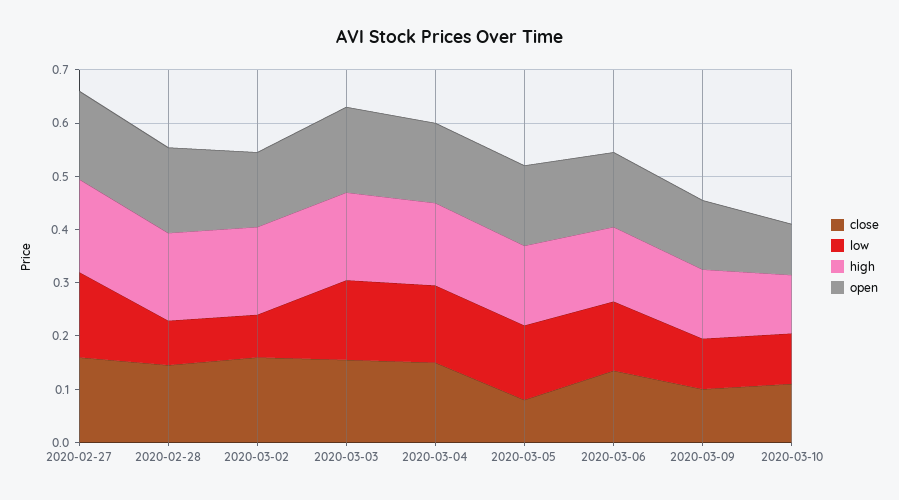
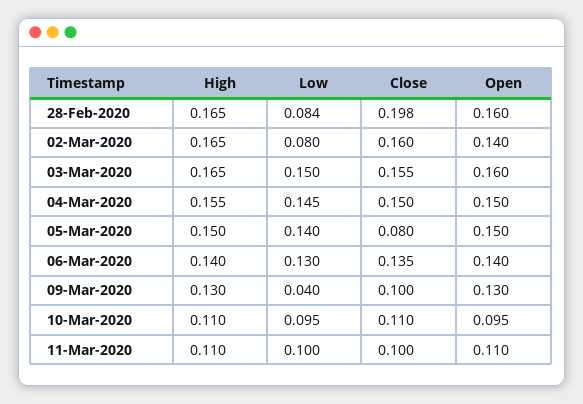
close, 2020-02-27: 0.16 -> none
low, 2020-02-27: 0.16 -> none
high, 2020-02-27: 0.18 -> none
open, 2020-02-27: 0.16 -> none
close, 2020-02-28: 0.14 -> 0.198
low, 2020-03-09: 0.1 -> 0.04
high, 11-Mar-2020: none -> 0.11
low, 11-Mar-2020: none -> 0.1
close, 11-Mar-2020: none -> 0.1
open, 11-Mar-2020: none -> 0.11

